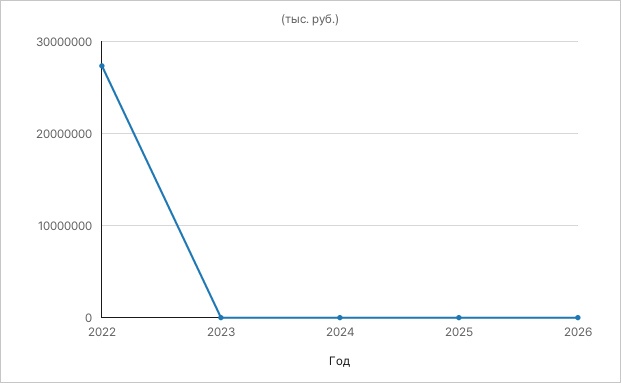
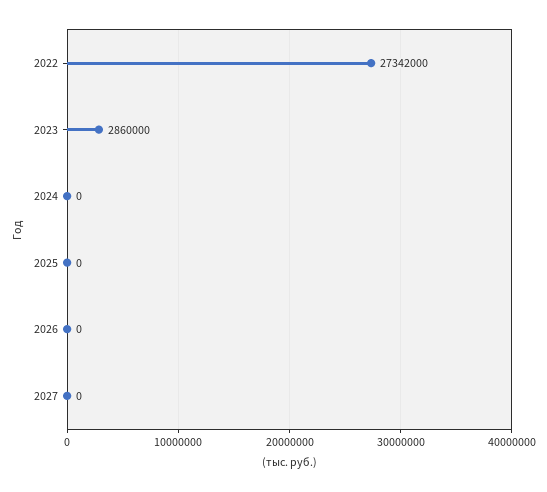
2023: 0 -> 2860000
2027: none -> 0

